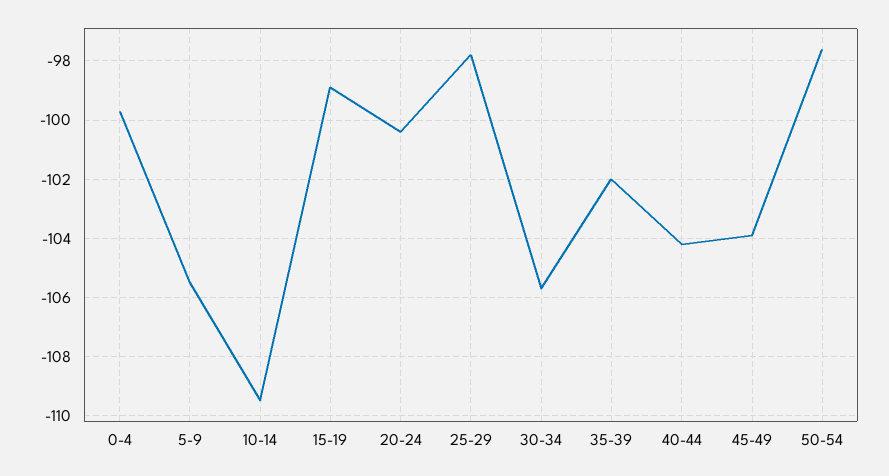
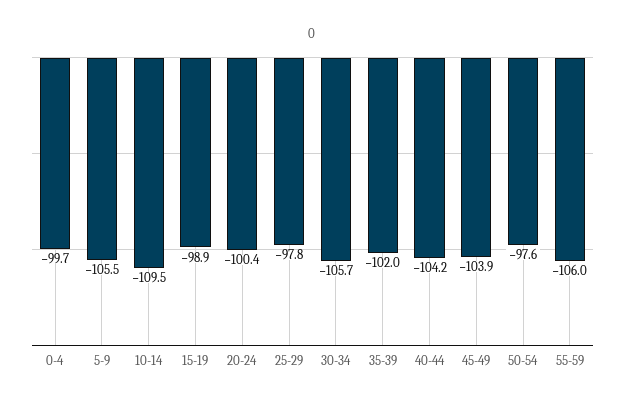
55-59: none -> -106

